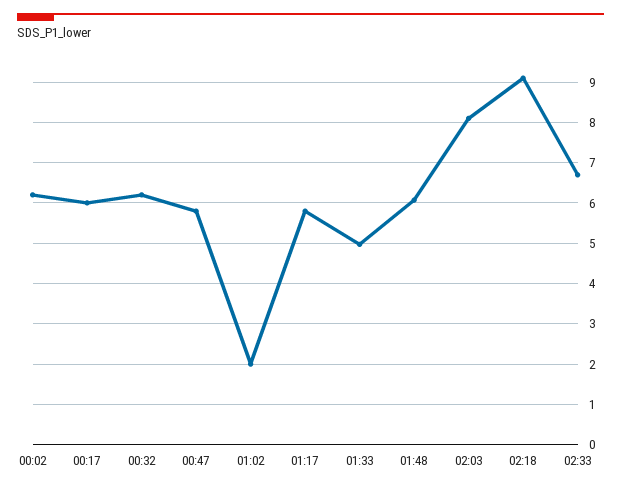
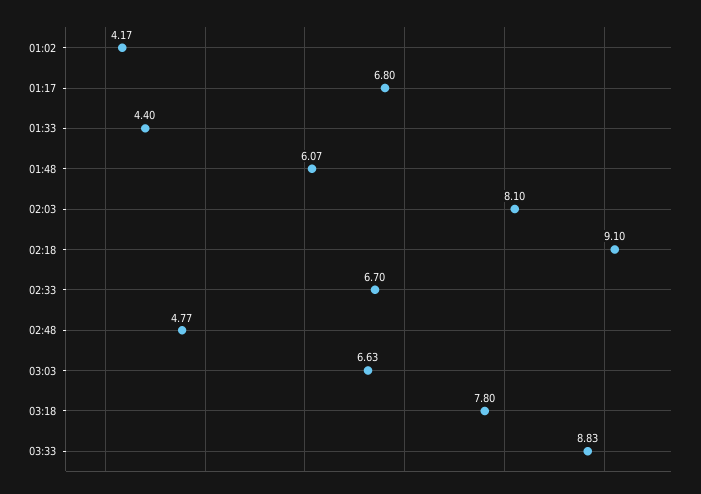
00:02: 6.2 -> none
00:17: 6 -> none
00:32: 6.2 -> none
00:47: 5.8 -> none
01:02: 2 -> 4.17
01:17: 5.8 -> 6.8
01:33: 5 -> 4.4
02:48: none -> 4.77
03:03: none -> 6.63
03:18: none -> 7.8
03:33: none -> 8.83

